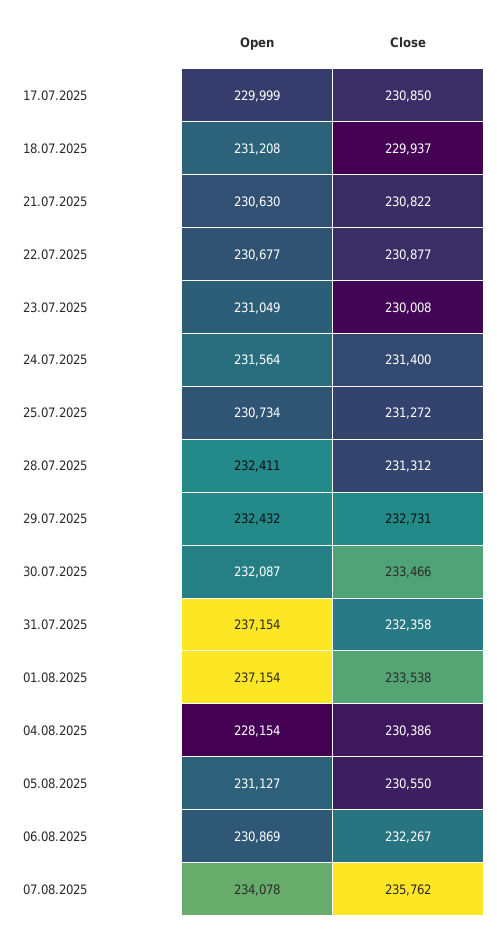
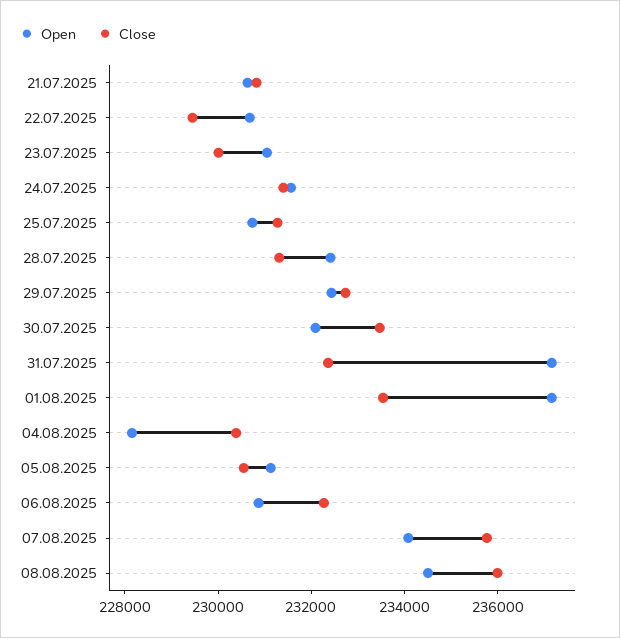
Open, 17.07.2025: 229999 -> none
Close, 17.07.2025: 230850 -> none
Open, 18.07.2025: 231208 -> none
Close, 18.07.2025: 229937 -> none
Close, 22.07.2025: 230877 -> 229500
Open, 08.08.2025: none -> 234500
Close, 08.08.2025: none -> 236000

